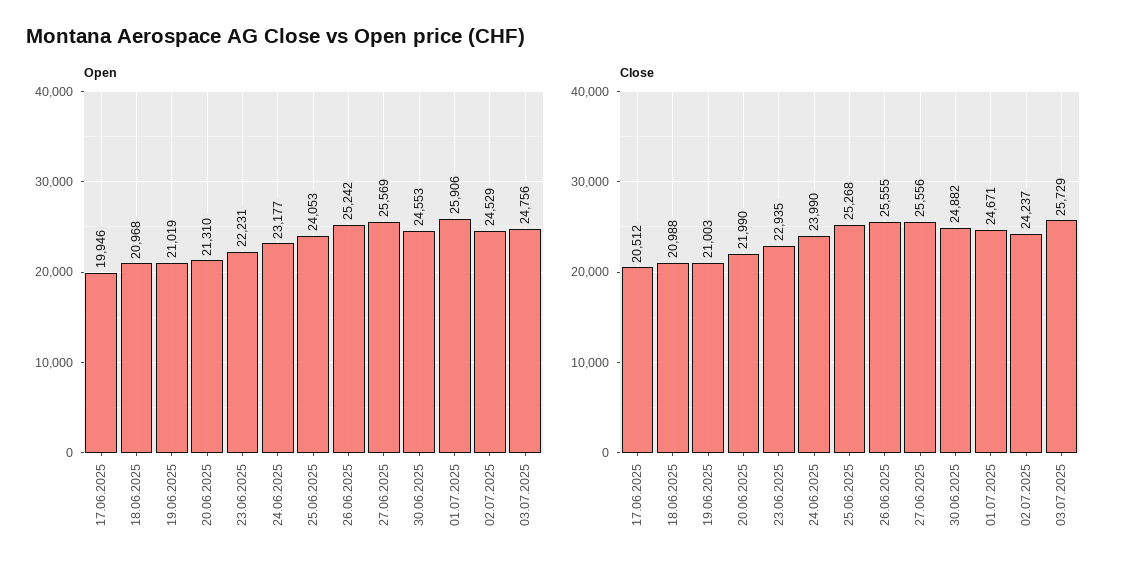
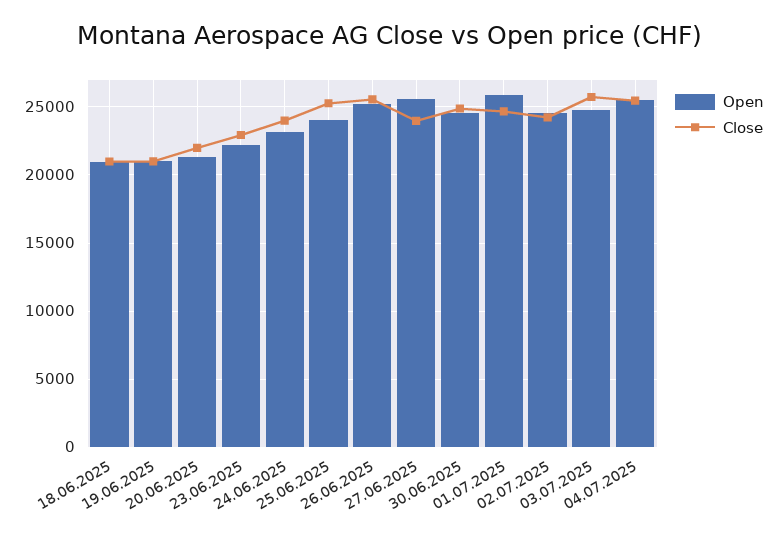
Open, 17.06.2025: 19946 -> none
Close, 17.06.2025: 20512 -> none
Close, 27.06.2025: 25556 -> 24000
Open, 04.07.2025: none -> 25500
Close, 04.07.2025: none -> 25500

